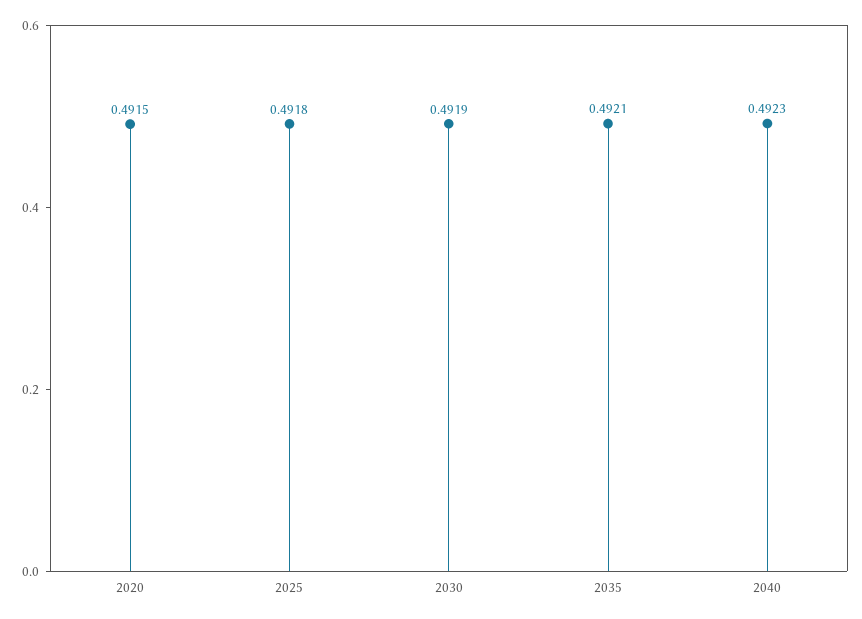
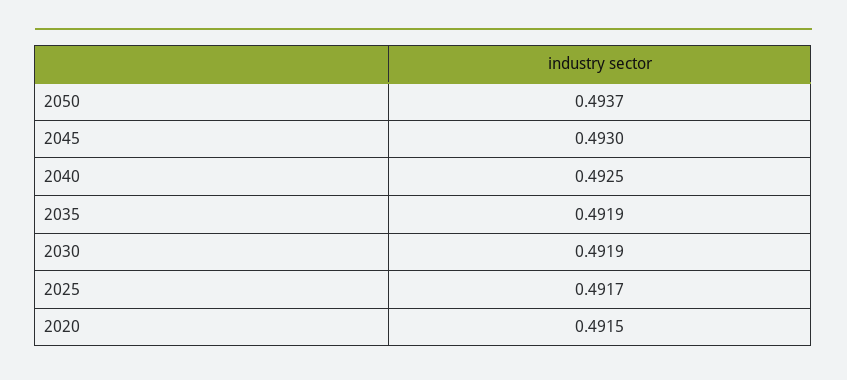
2025: 0.4918 -> 0.4917
2035: 0.4921 -> 0.4919
2040: 0.4923 -> 0.4925
2050: none -> 0.4937
2045: none -> 0.493

